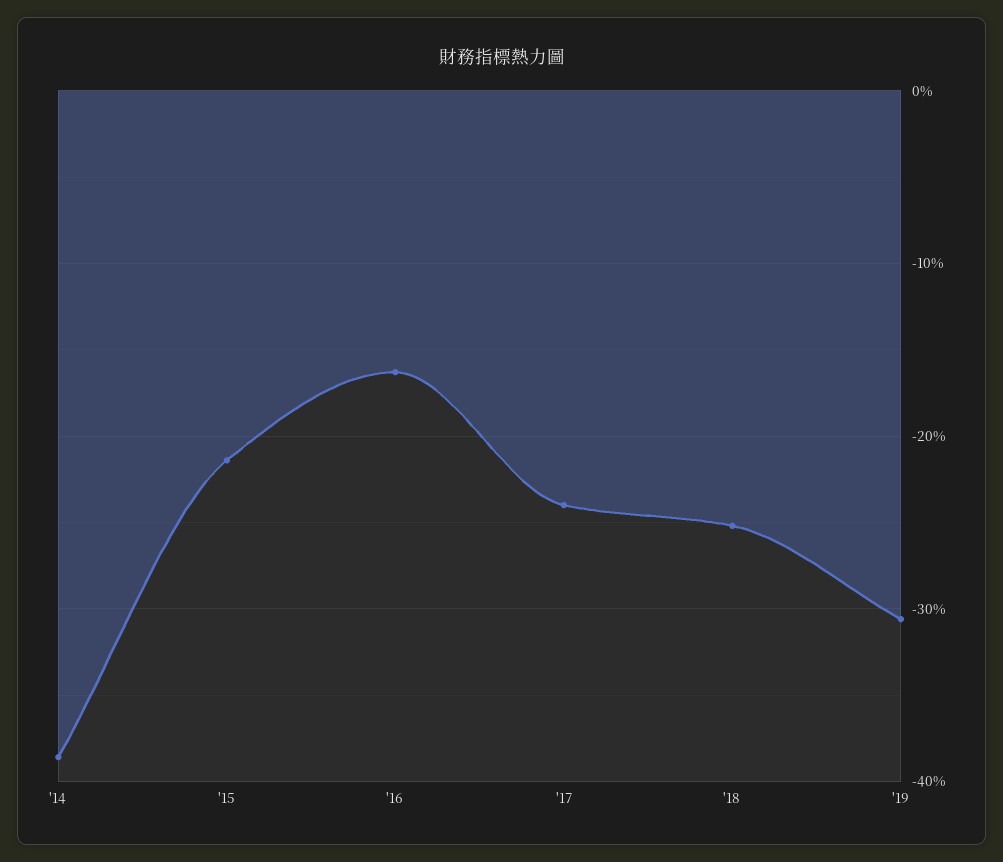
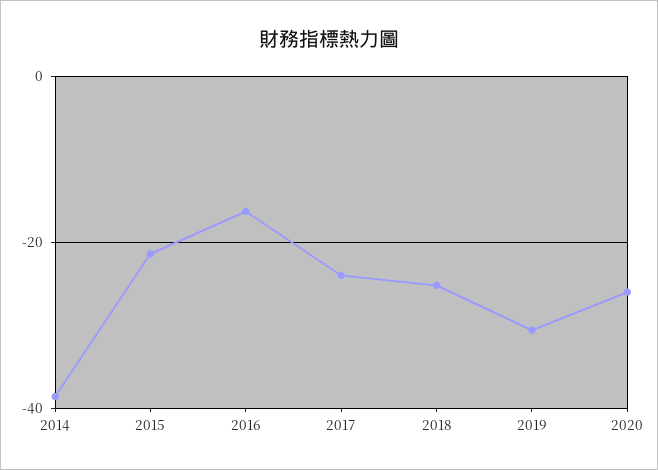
2020: none -> -26

